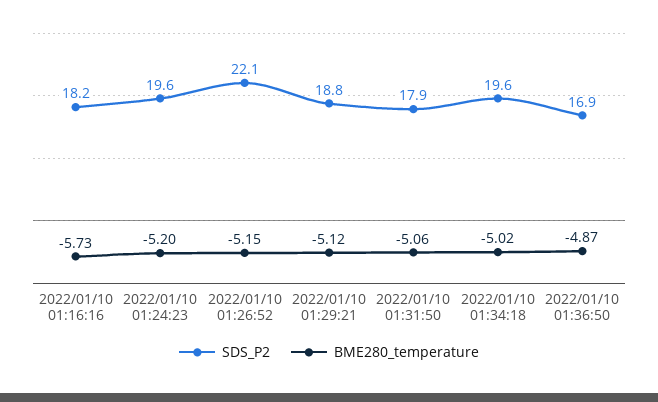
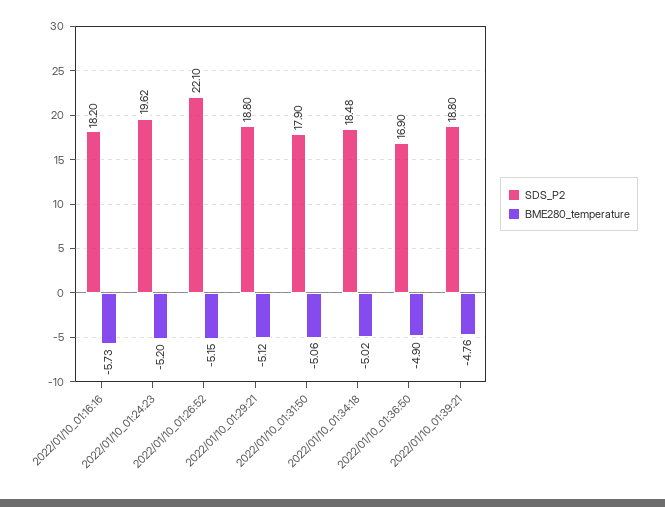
SDS_P2, 2022/01/10 01:34:18: 19.6 -> 18.48
BME280_temperature, 2022/01/10 01:36:50: -4.87 -> -4.9
SDS_P2, 2022/01/10_01:39:21: none -> 18.8
BME280_temperature, 2022/01/10_01:39:21: none -> -4.76

